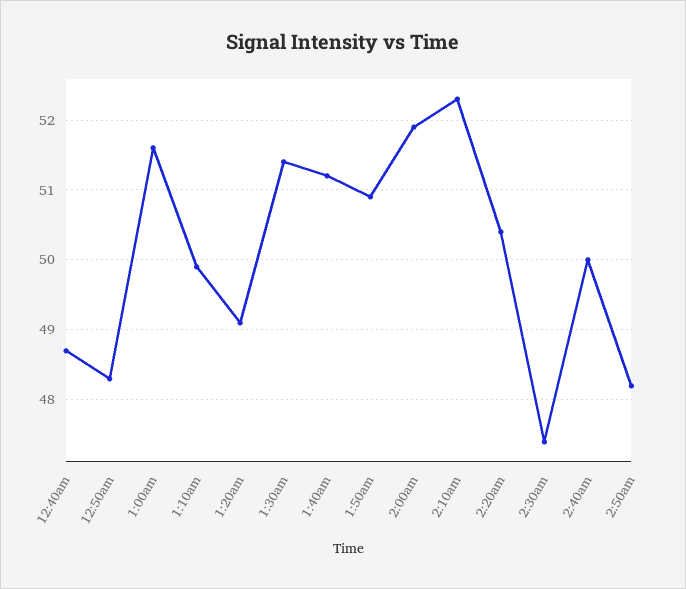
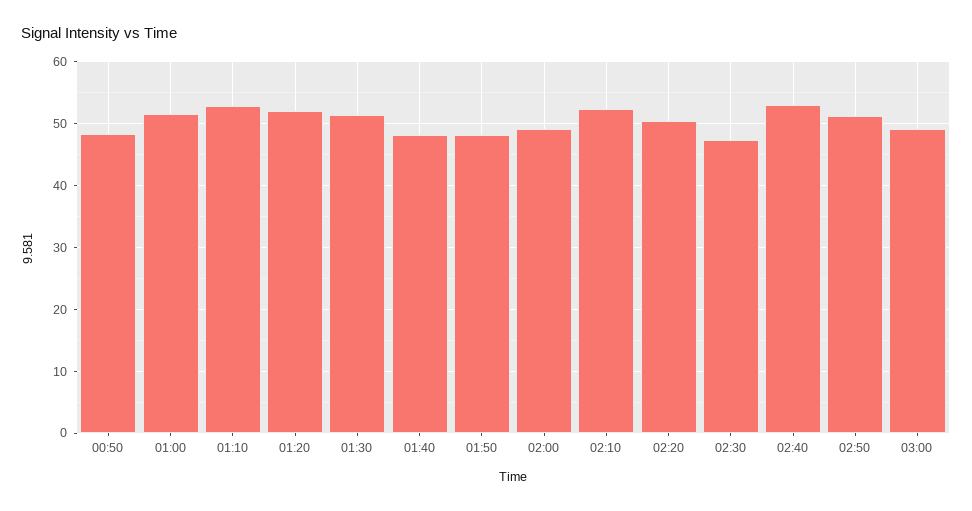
12:40am: 48.7 -> none
1:10am: 49.9 -> 53
1:20am: 49.1 -> 52
1:40am: 51.2 -> 48
1:50am: 50.9 -> 48
2:00am: 51.9 -> 49
2:40am: 50 -> 53
2:50am: 48.2 -> 51
03:00: none -> 49

